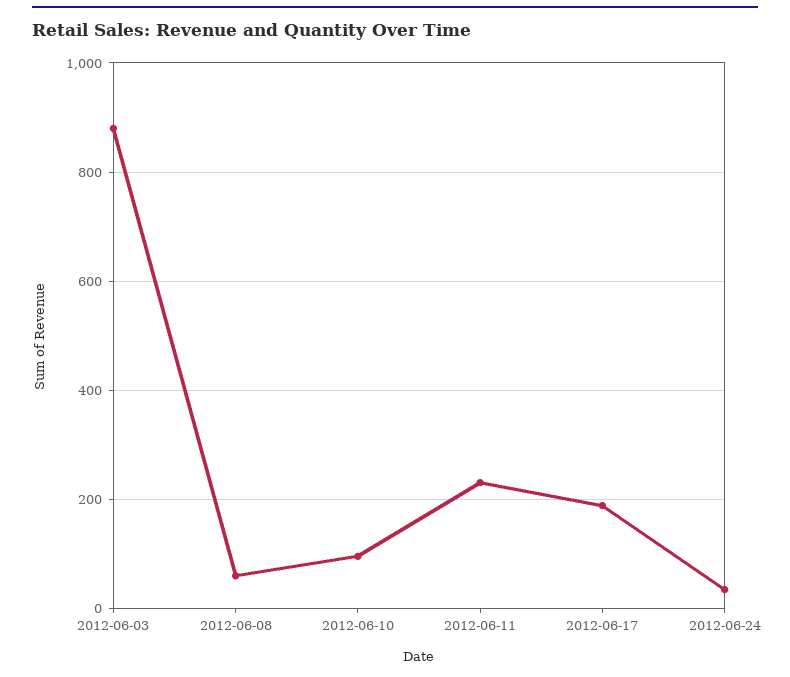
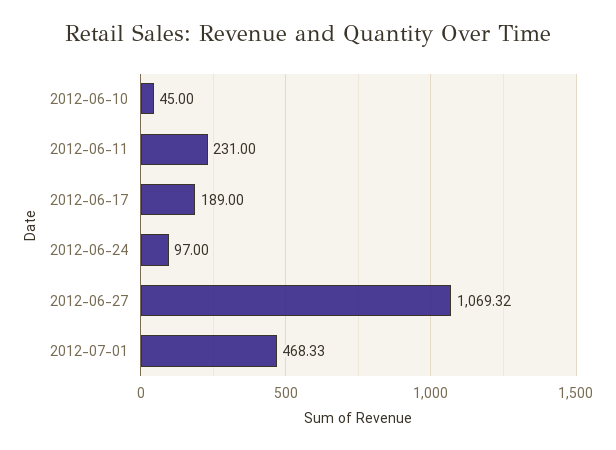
2012-06-03: 880 -> none
2012-06-08: 60 -> none
2012-06-10: 100 -> 45
2012-06-24: 40 -> 97
2012-06-27: none -> 1069.32
2012-07-01: none -> 468.33

